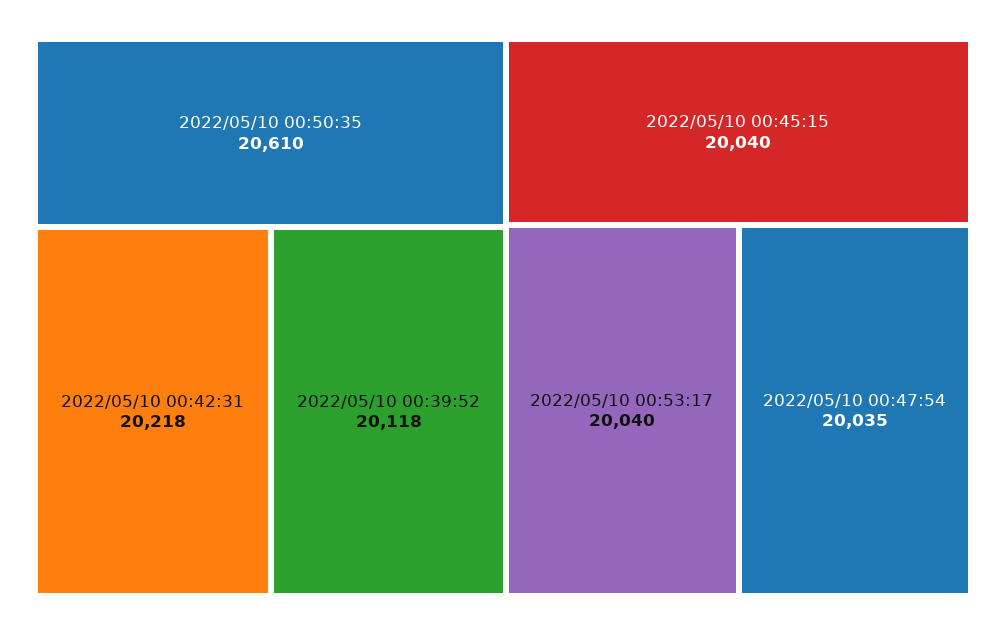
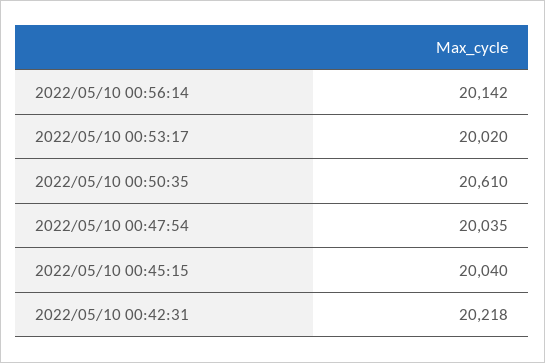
2022/05/10 00:39:52: 20118 -> none
2022/05/10 00:53:17: 20040 -> 20020
2022/05/10 00:56:14: none -> 20142

